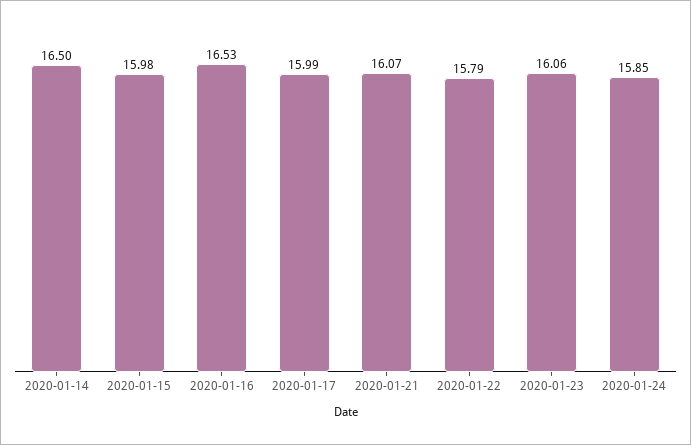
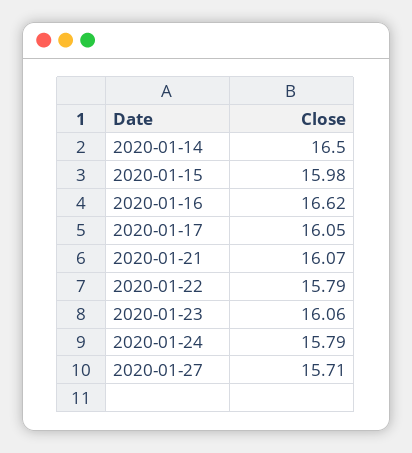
2020-01-16: 16.53 -> 16.62
2020-01-17: 15.99 -> 16.05
2020-01-24: 15.85 -> 15.79
2020-01-27: none -> 15.71

